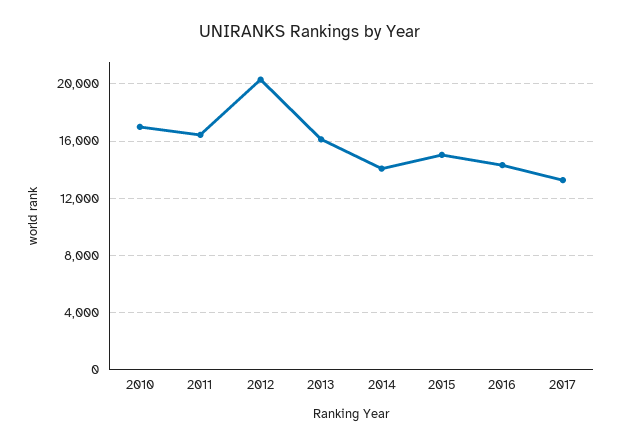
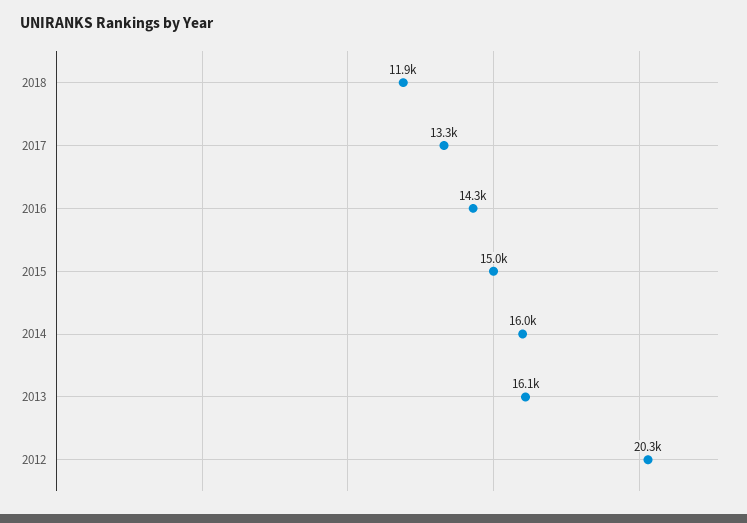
2010: 17000 -> none
2011: 16500 -> none
2014: 14000 -> 16000
2018: none -> 11900

